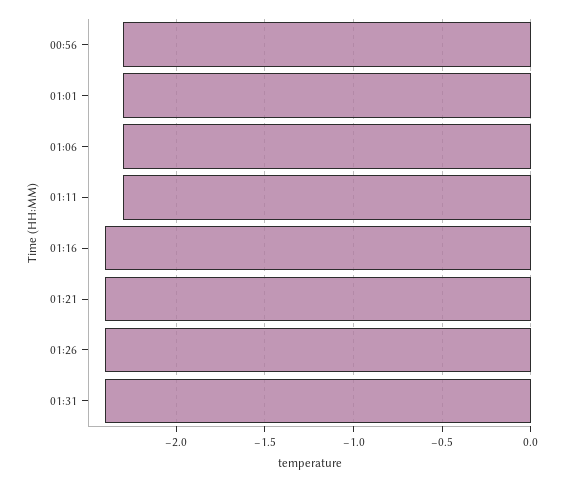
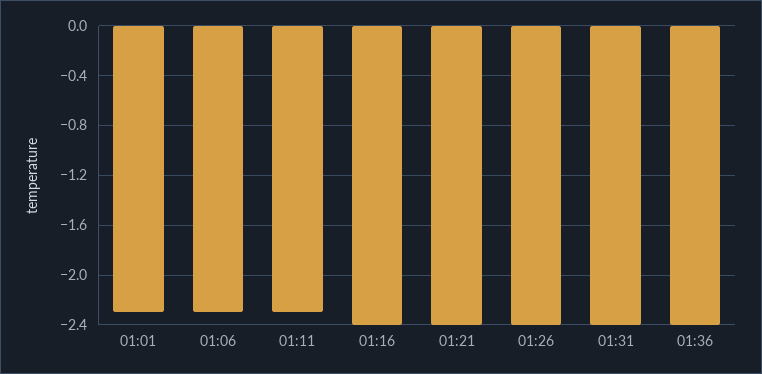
00:56: -2.3 -> none
01:36: none -> -2.4

